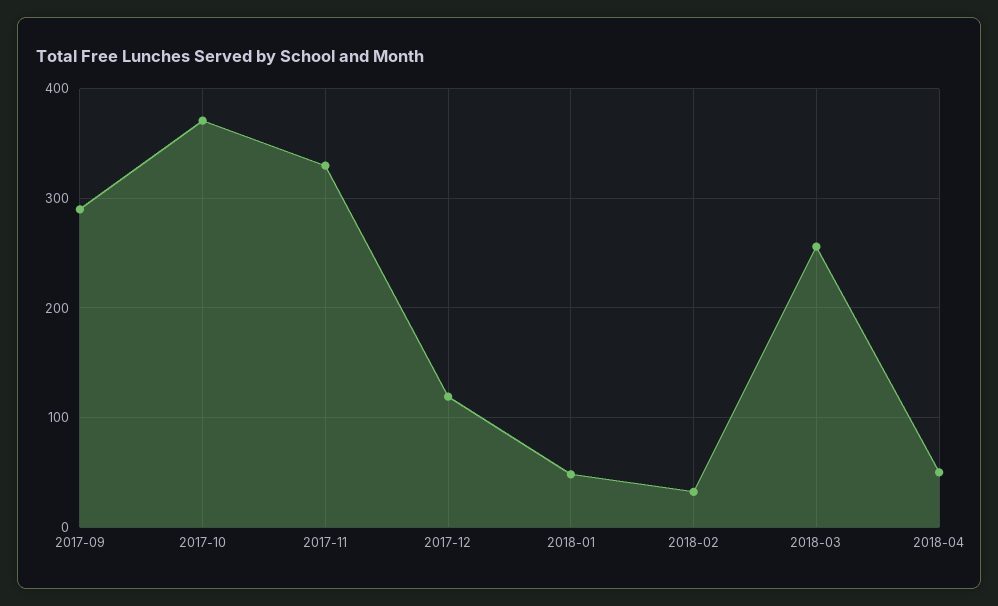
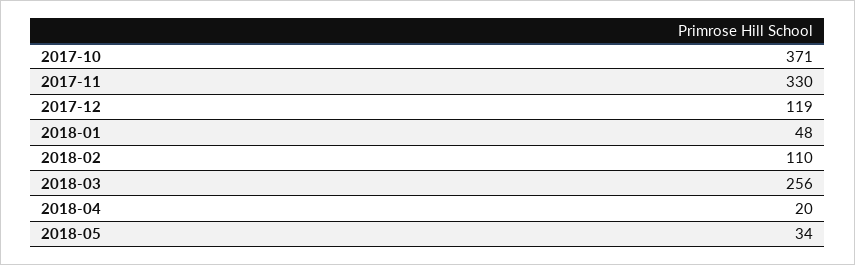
2017-09: 290 -> none
2018-02: 30 -> 110
2018-04: 50 -> 20
2018-05: none -> 34

